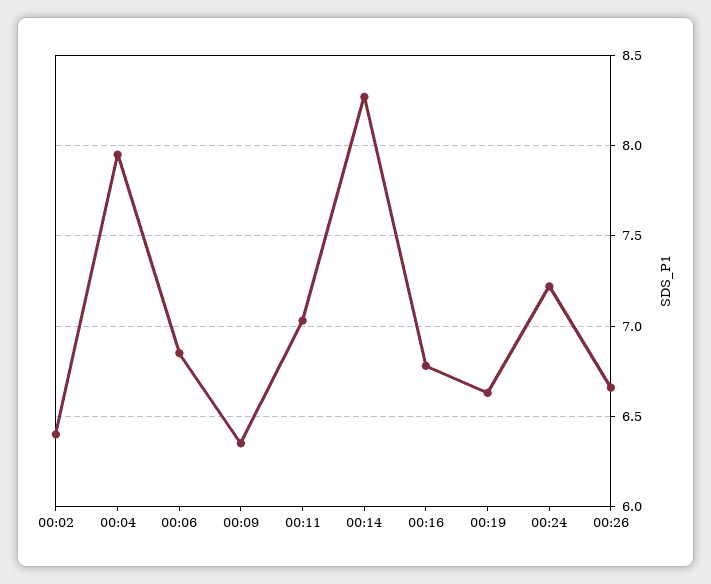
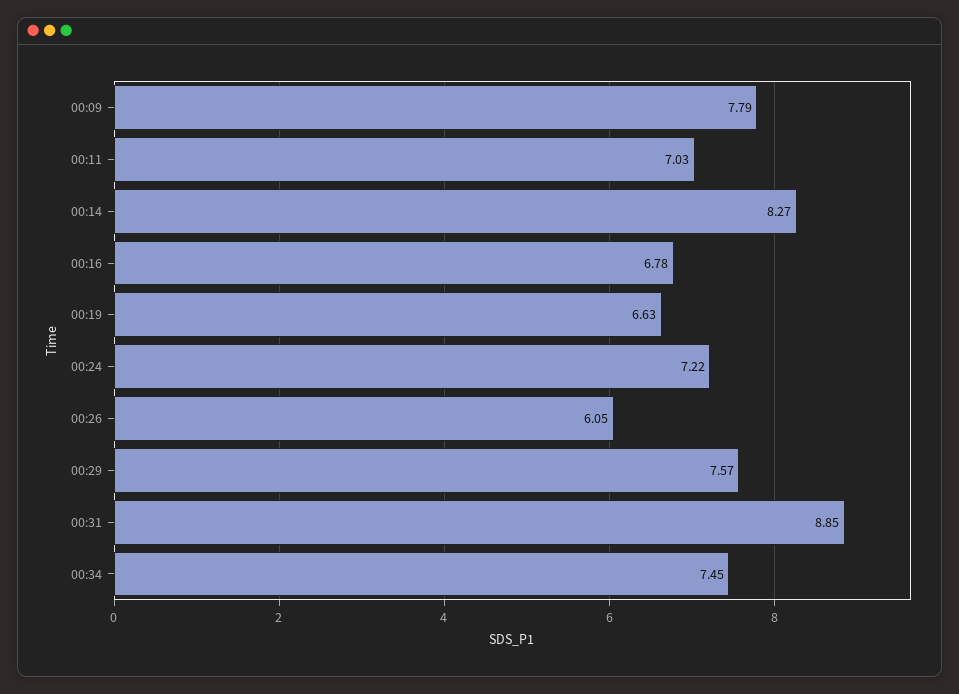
00:02: 6.4 -> none
00:04: 7.95 -> none
00:06: 6.85 -> none
00:09: 6.35 -> 7.79
00:26: 6.65 -> 6.05
00:29: none -> 7.57
00:31: none -> 8.85
00:34: none -> 7.45

